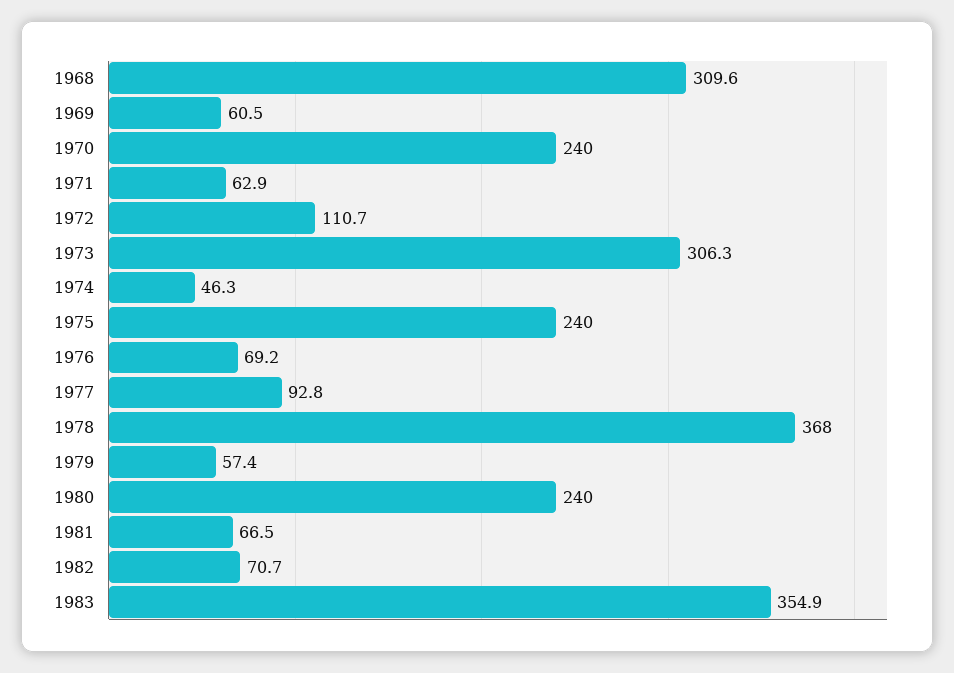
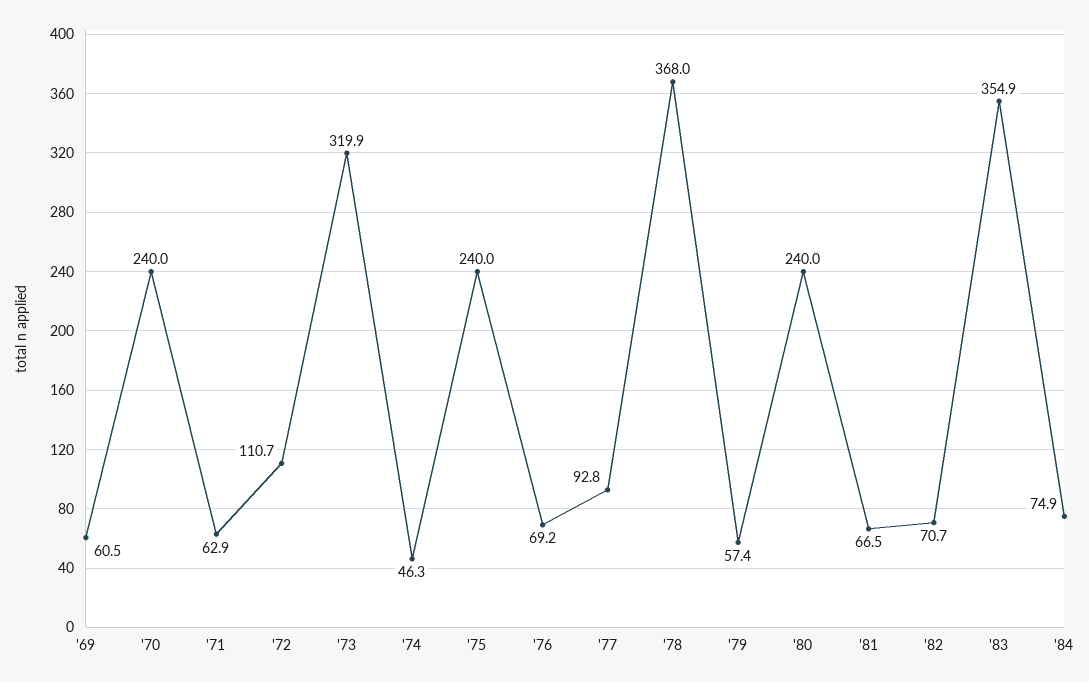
1968: 309.6 -> none
1973: 306.3 -> 319.9
'84: none -> 74.9

